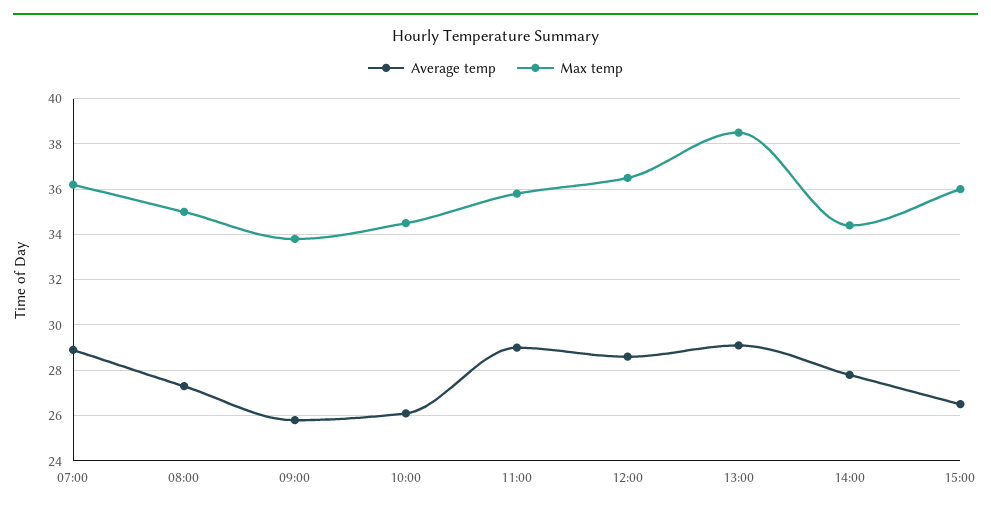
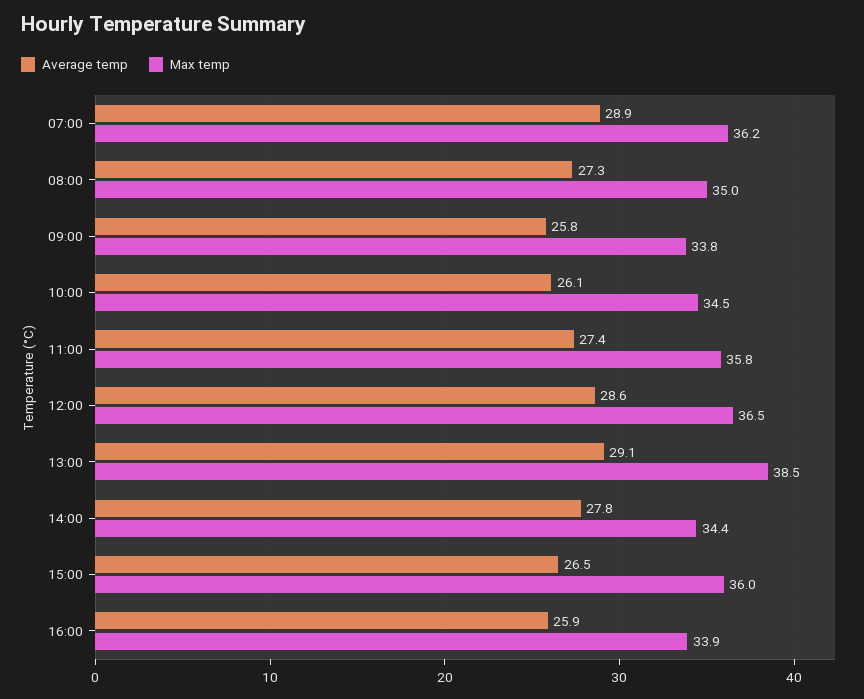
Average temp, 11:00: 29 -> 27.4
Average temp, 16:00: none -> 25.9
Max temp, 16:00: none -> 33.9

